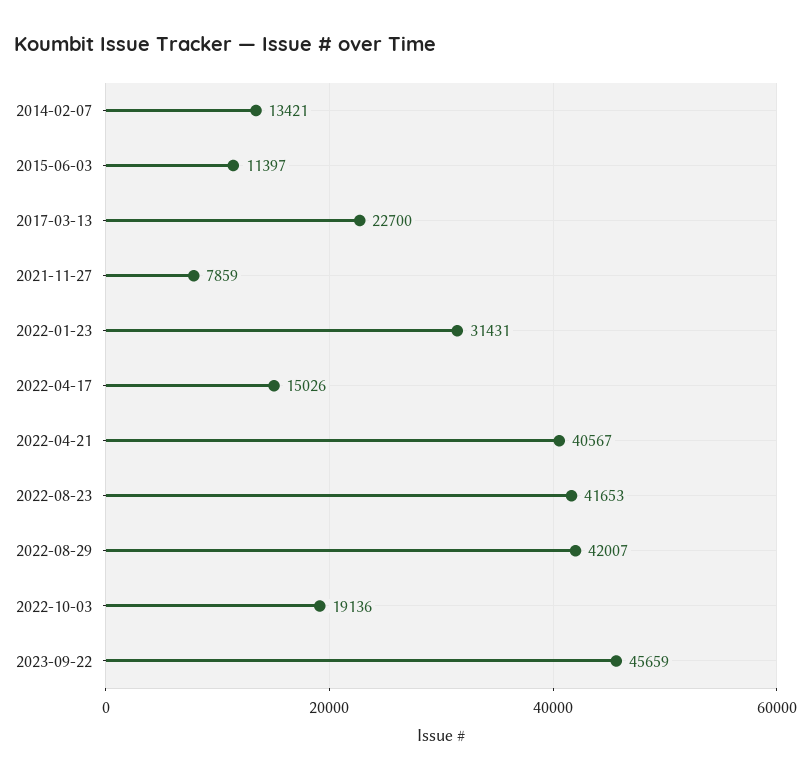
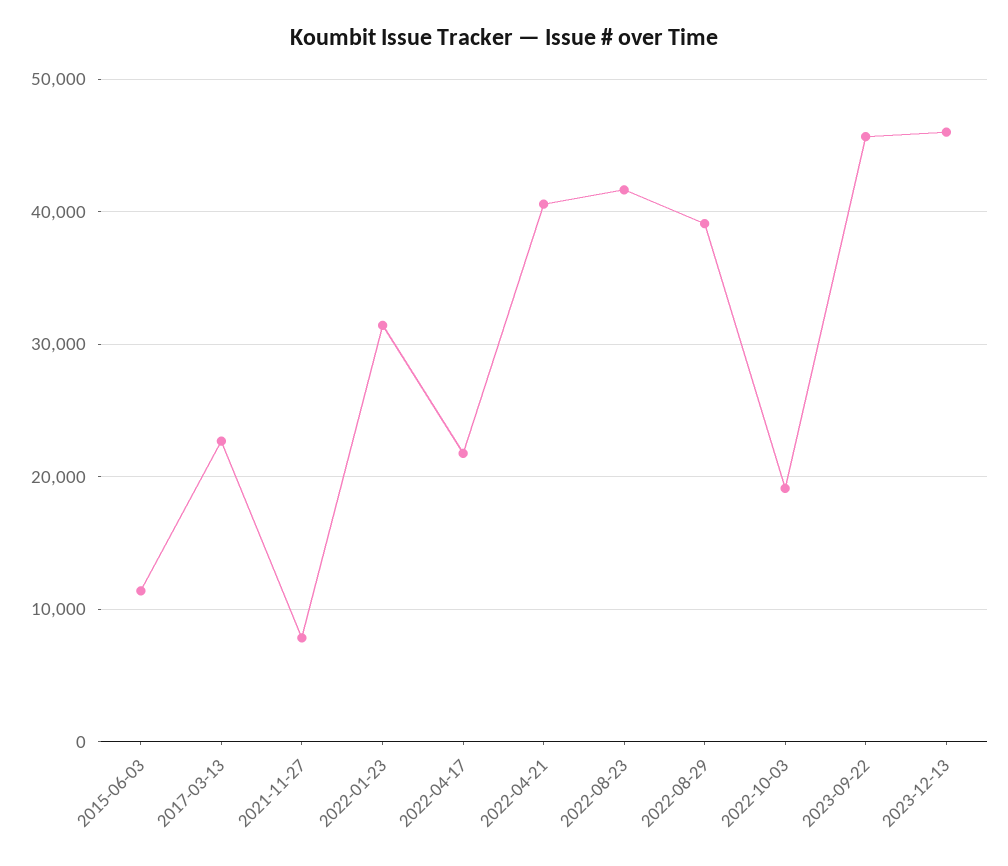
2014-02-07: 13421 -> none
2022-04-17: 15026 -> 22000
2022-08-29: 42007 -> 39000
2023-12-13: none -> 46000

